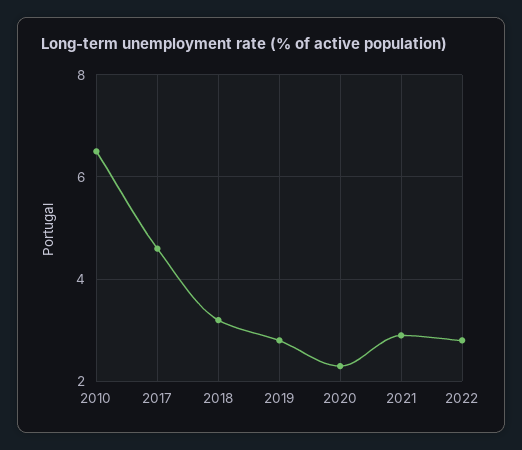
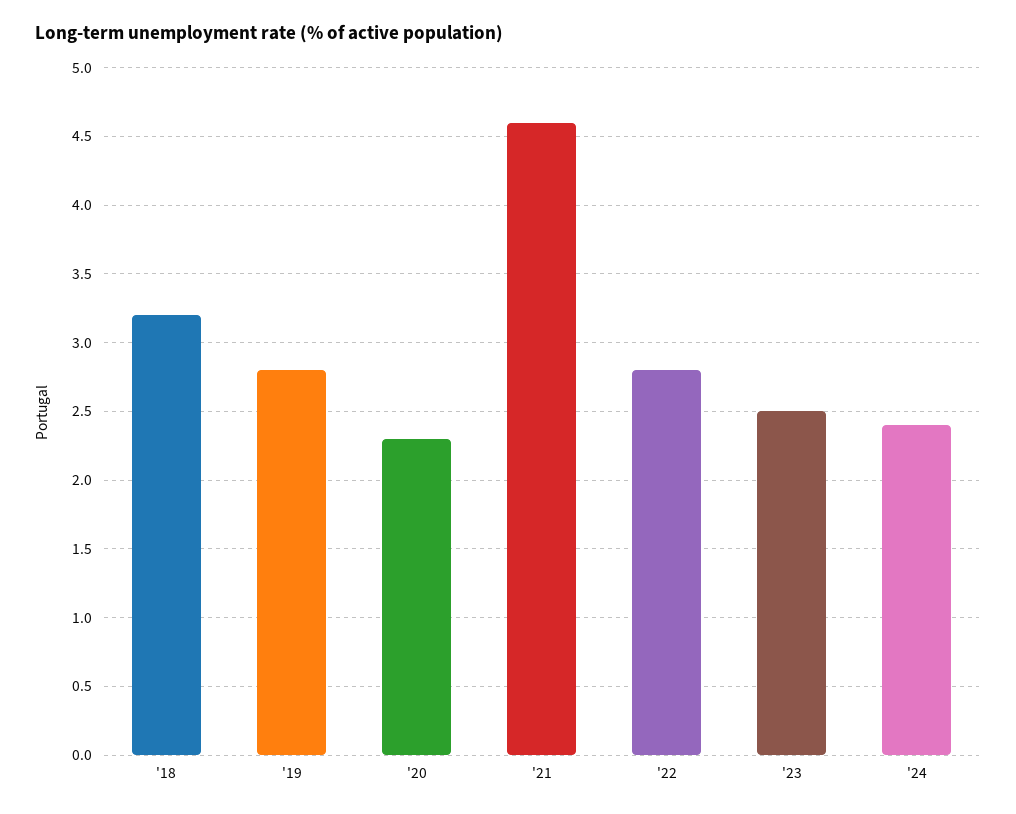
2010: 6.5 -> none
2017: 4.5 -> none
2021: 3 -> 4.6
'23: none -> 2.5
'24: none -> 2.4

